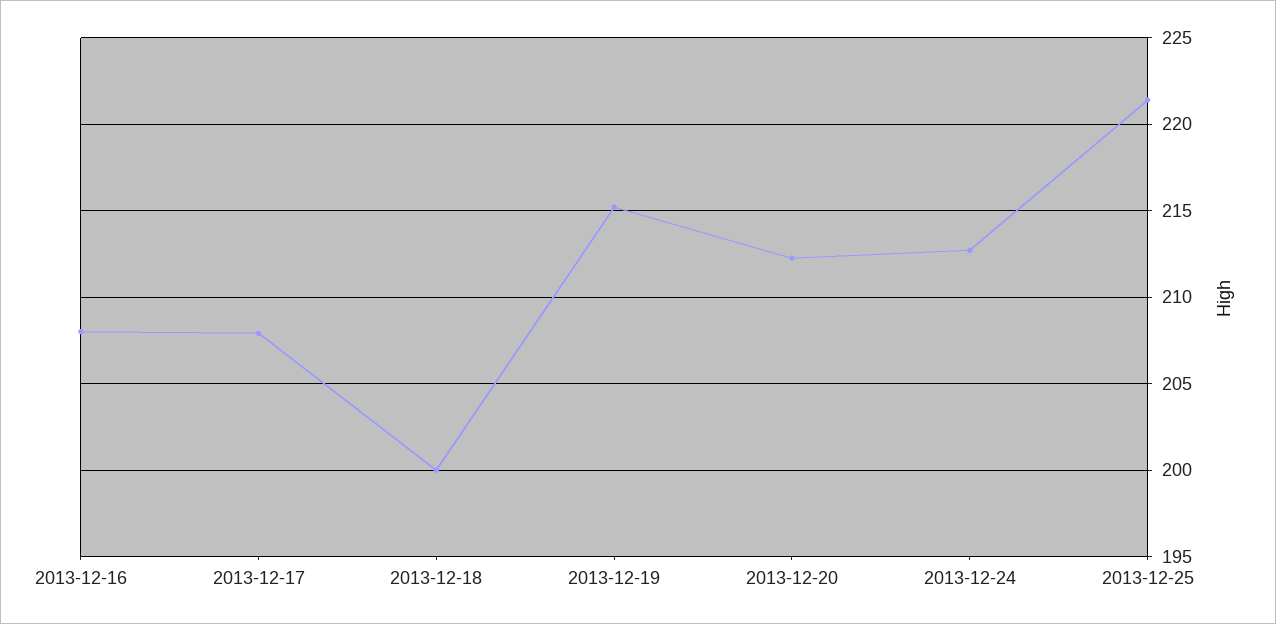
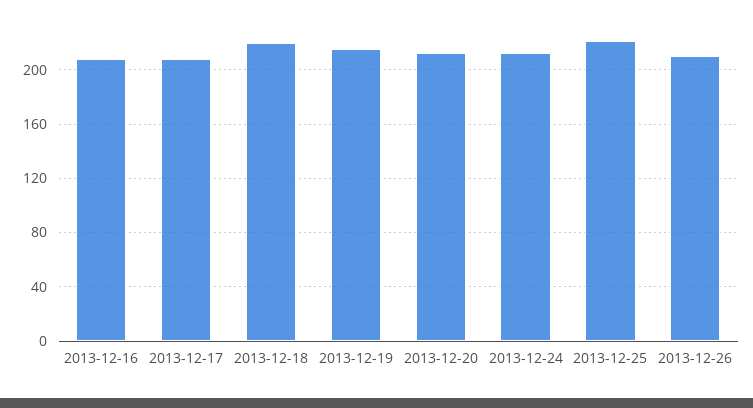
2013-12-18: 200 -> 220
2013-12-26: none -> 210

